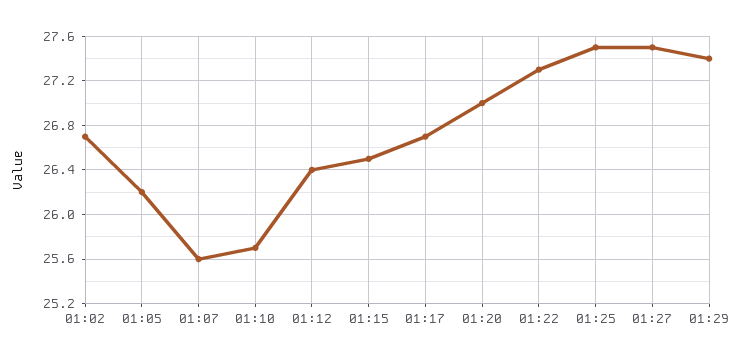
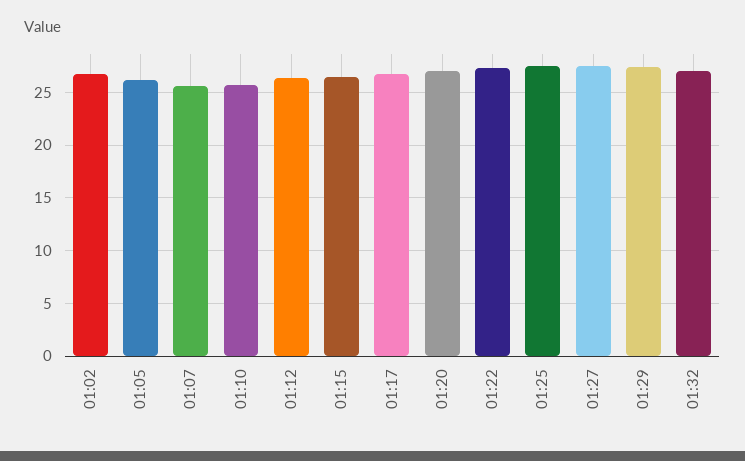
01:32: none -> 27

